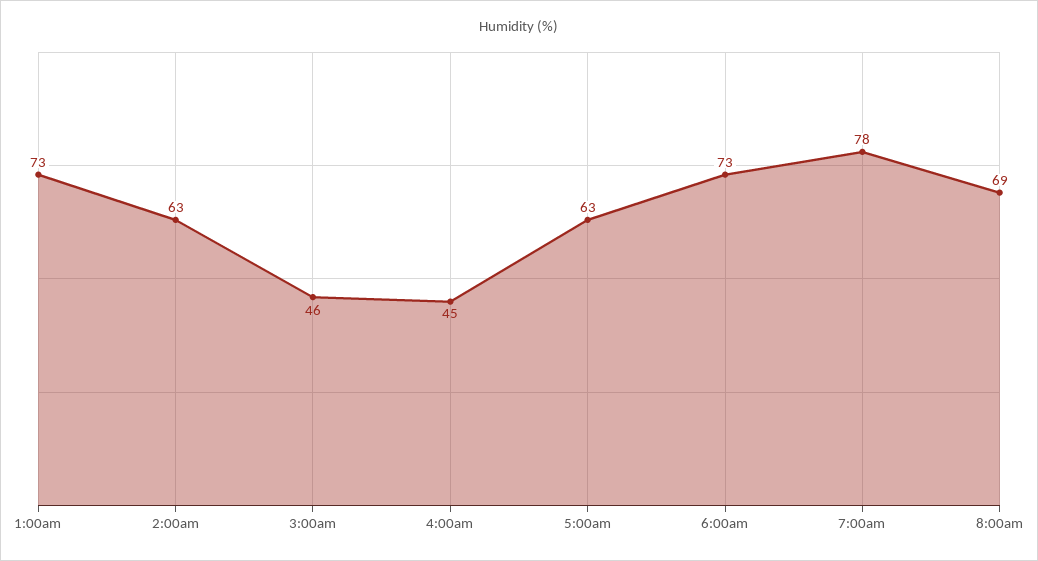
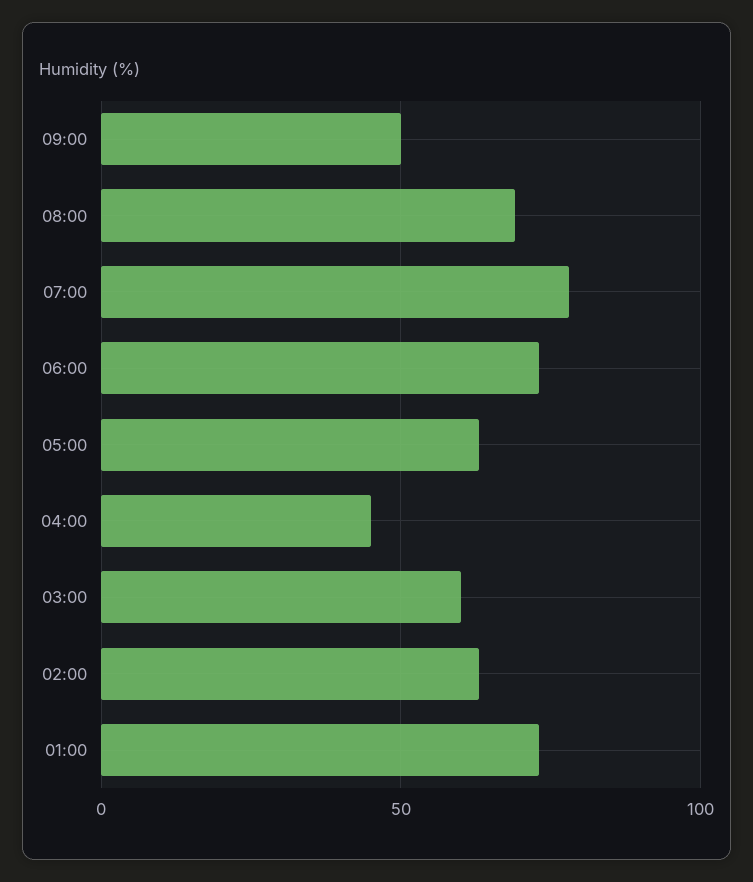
3:00am: 46 -> 60
09:00: none -> 50

